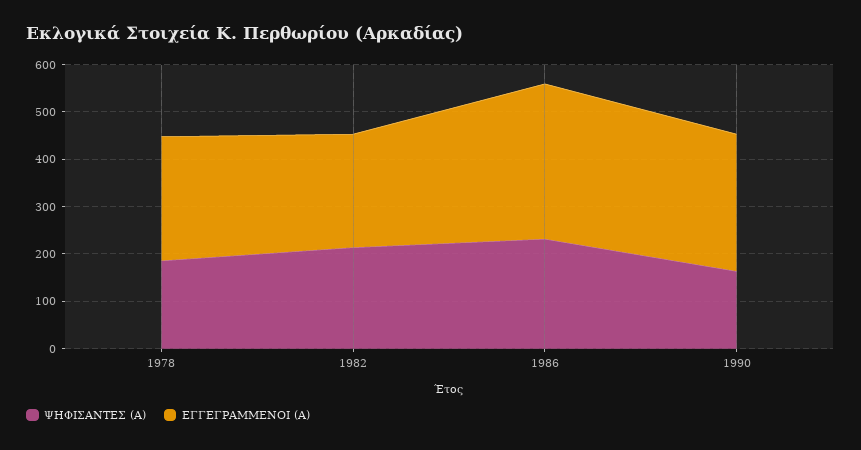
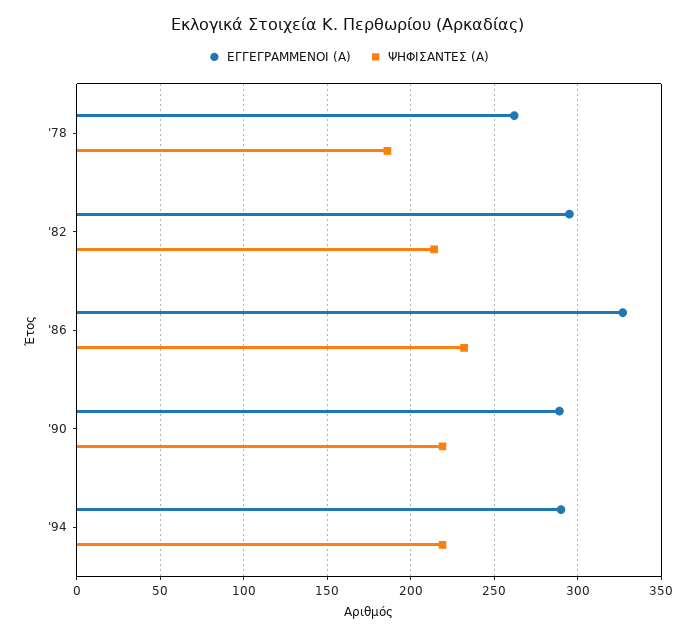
ΕΓΓΕΓΡΑΜΜΕΝΟΙ (Α), 1982: 240 -> 295
ΨΗΦΙΣΑΝΤΕΣ (Α), 1990: 160 -> 220
ΕΓΓΕΓΡΑΜΜΕΝΟΙ (Α), '94: none -> 290
ΨΗΦΙΣΑΝΤΕΣ (Α), '94: none -> 220

